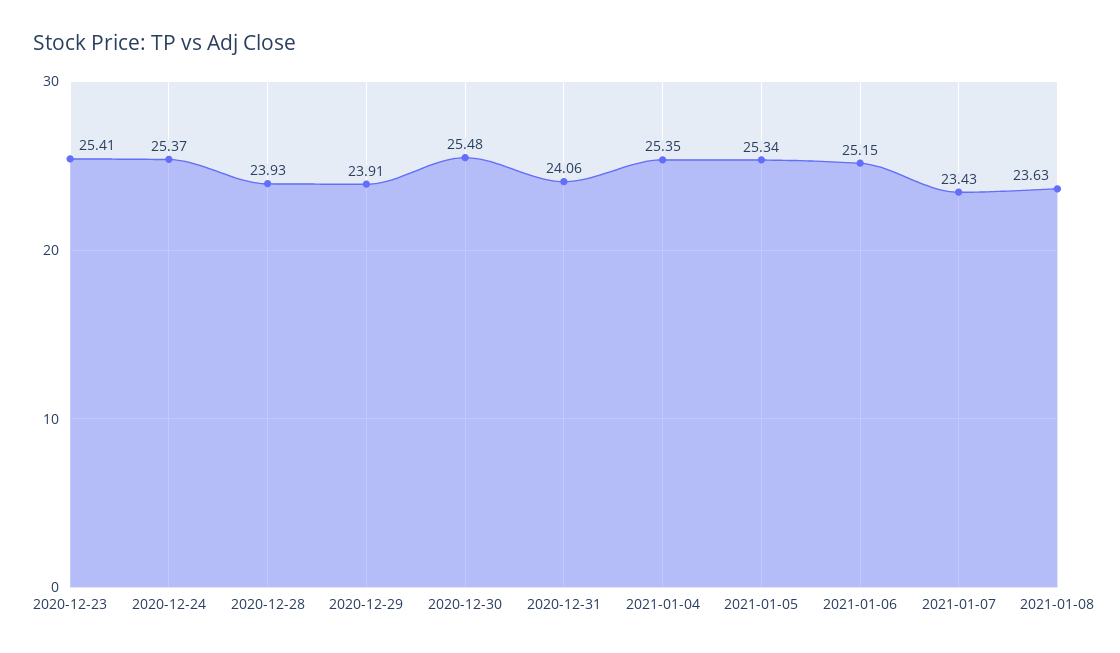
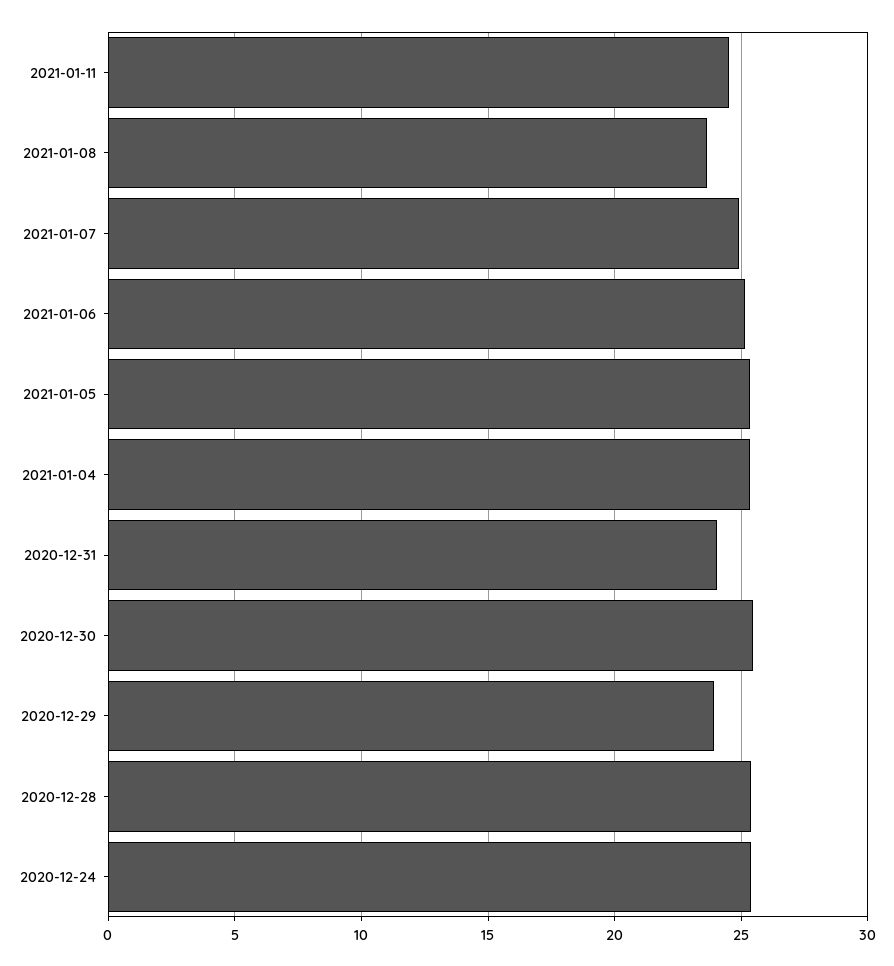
2020-12-23: 25.41 -> none
2020-12-28: 23.93 -> 25.5
2021-01-07: 23.43 -> 25
2021-01-11: none -> 24.5

